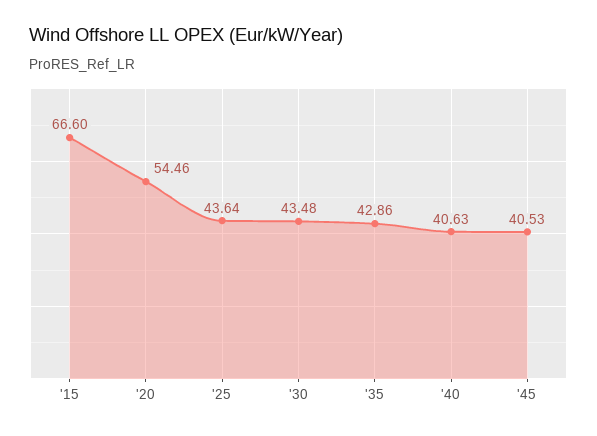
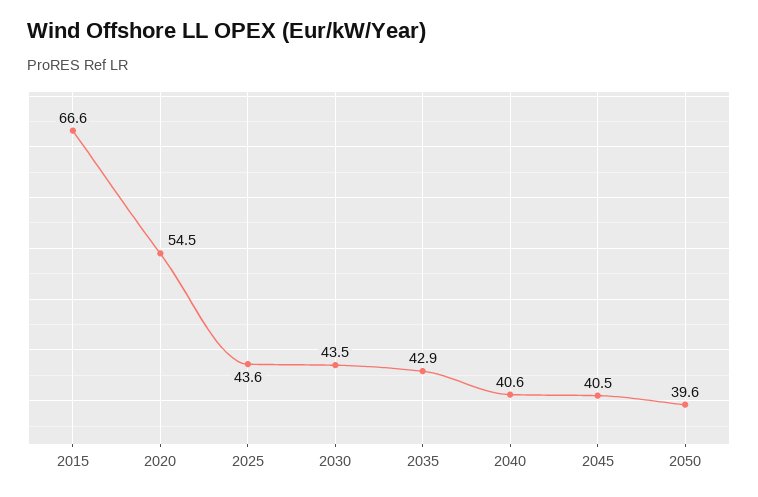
2050: none -> 39.6

